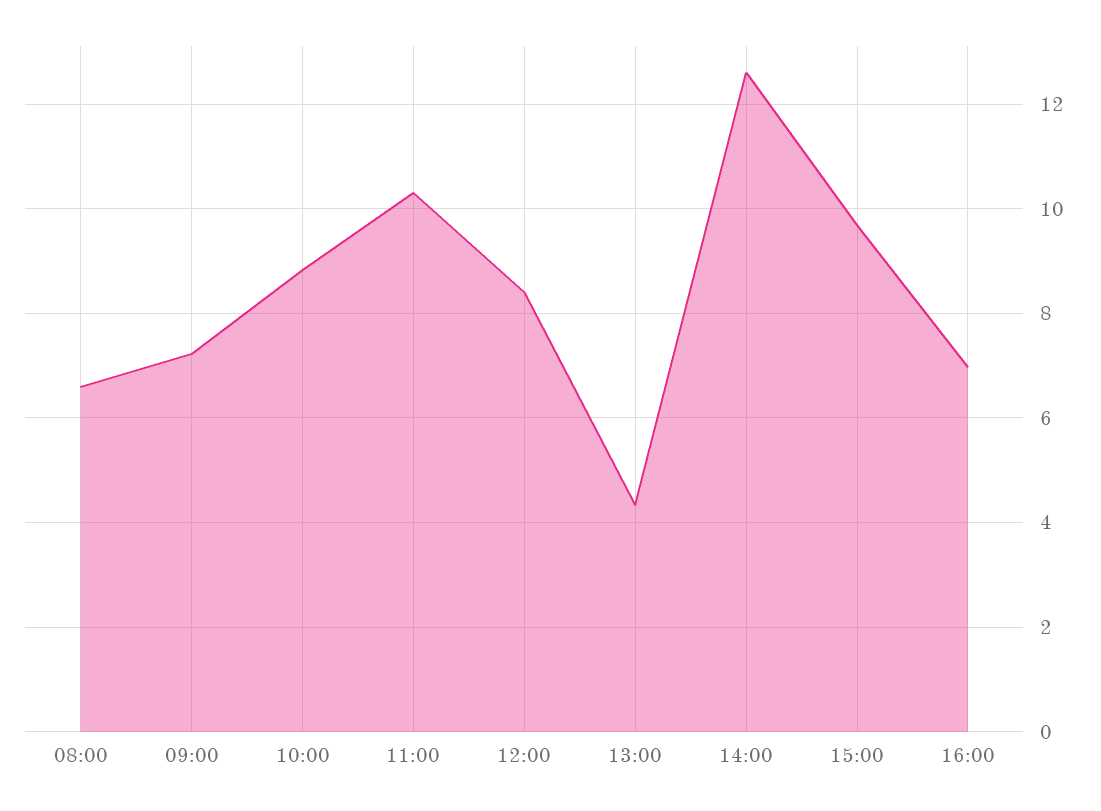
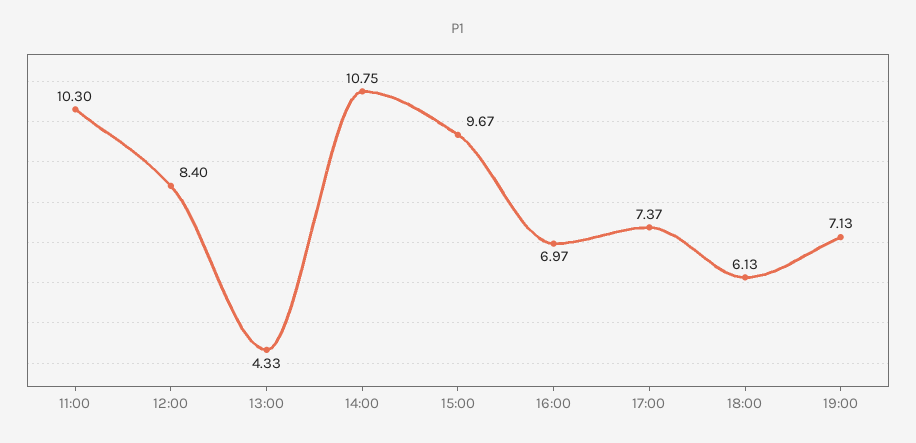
08:00: 6.6 -> none
09:00: 7.2 -> none
10:00: 8.8 -> none
14:00: 12.6 -> 10.75
17:00: none -> 7.37
18:00: none -> 6.13
19:00: none -> 7.13

